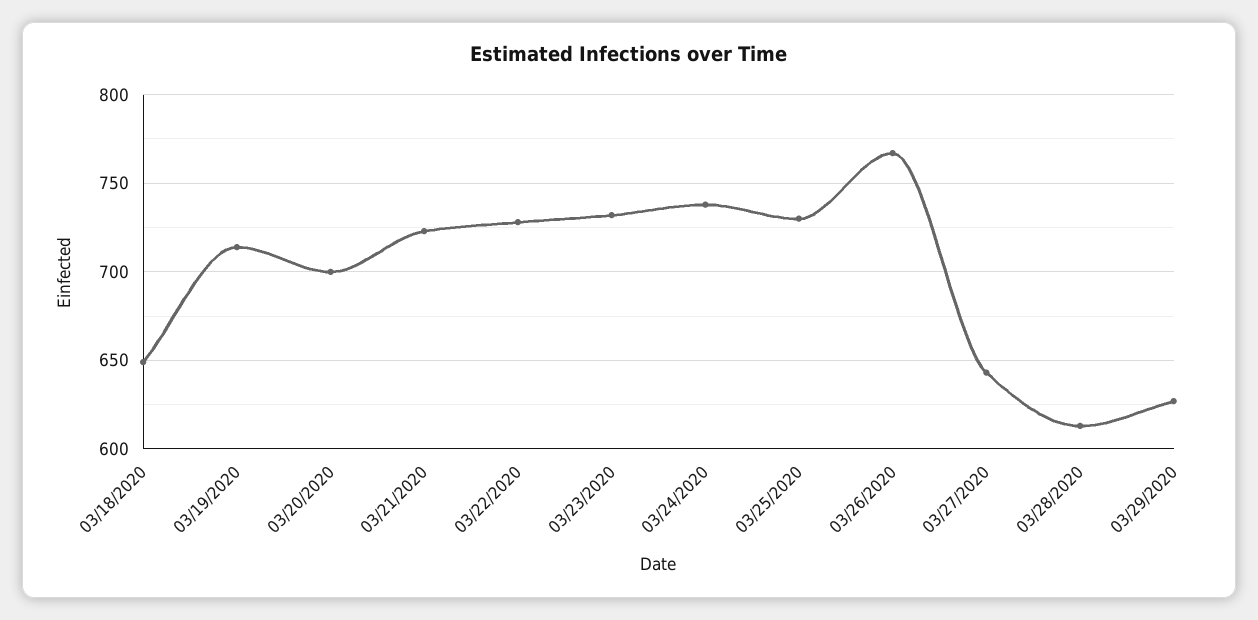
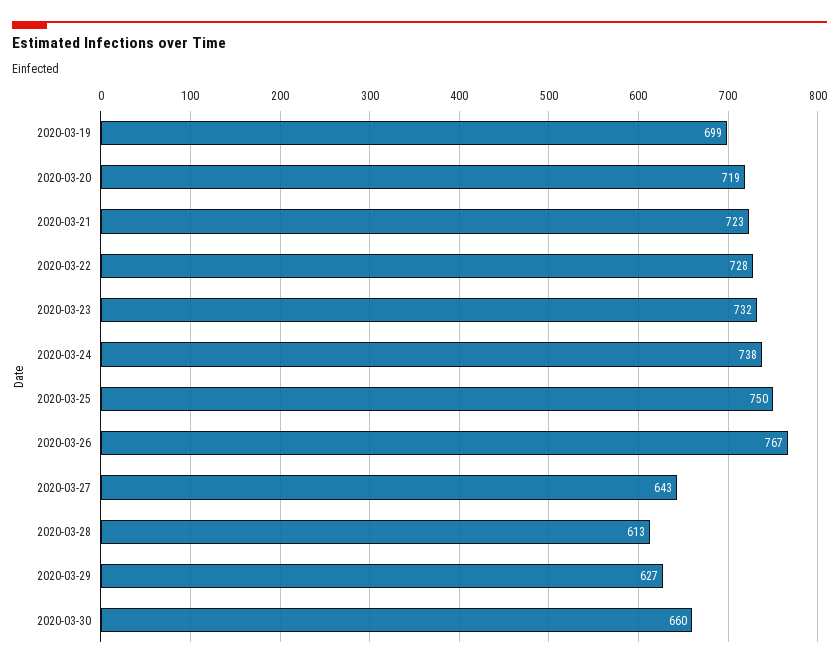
03/18/2020: 650 -> none
03/19/2020: 715 -> 699
03/20/2020: 700 -> 719
03/25/2020: 730 -> 750
2020-03-30: none -> 660

